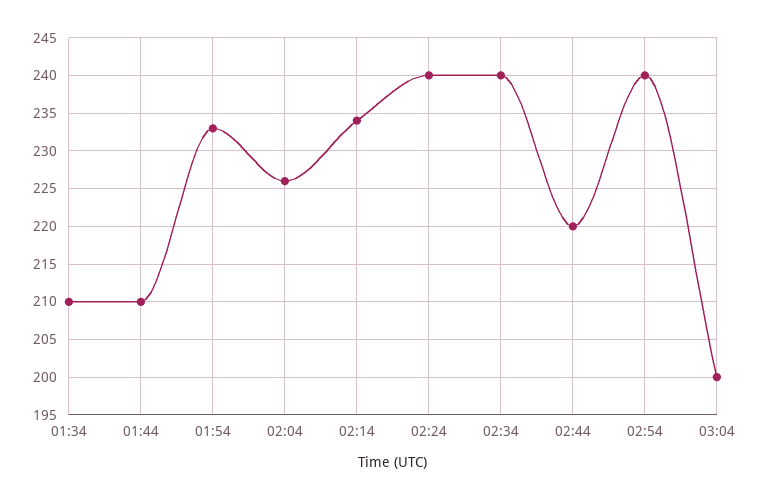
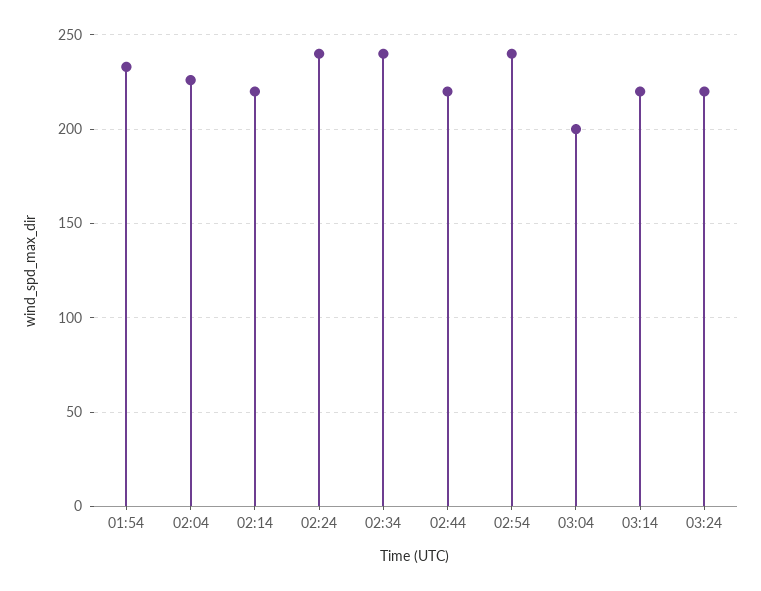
01:34: 210 -> none
01:44: 210 -> none
02:14: 234 -> 220
03:14: none -> 220
03:24: none -> 220

